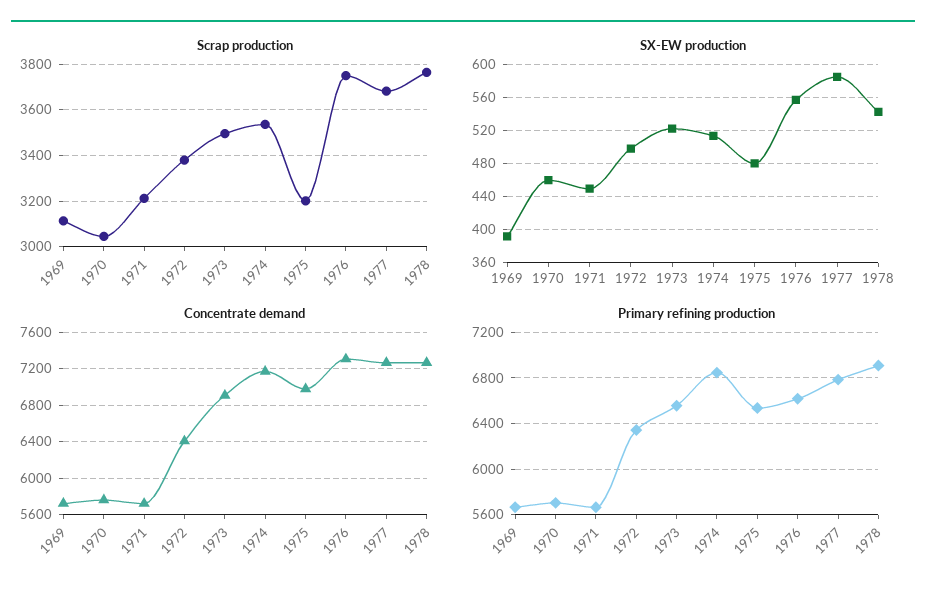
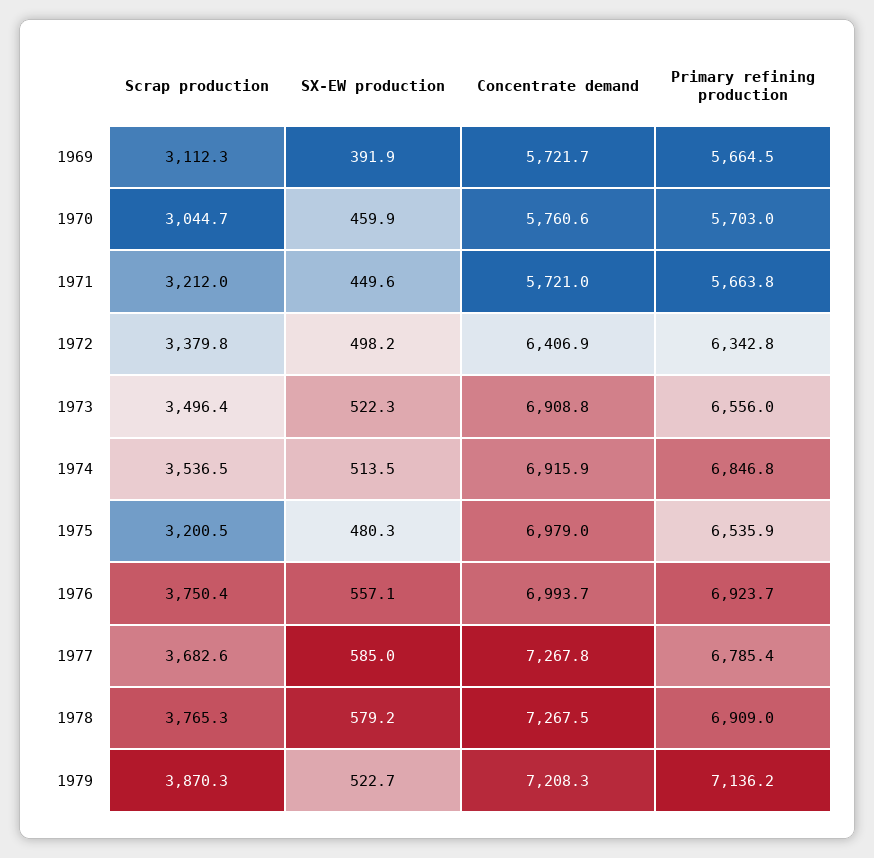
SX-EW production, 1978: 540 -> 579.2
Concentrate demand, 1974: 7200 -> 6915.9
Concentrate demand, 1976: 7300 -> 6993.7
Primary refining production, 1976: 6600 -> 6923.7
Scrap production, 1979: none -> 3870.3
SX-EW production, 1979: none -> 522.7
Concentrate demand, 1979: none -> 7208.3
Primary refining production, 1979: none -> 7136.2

